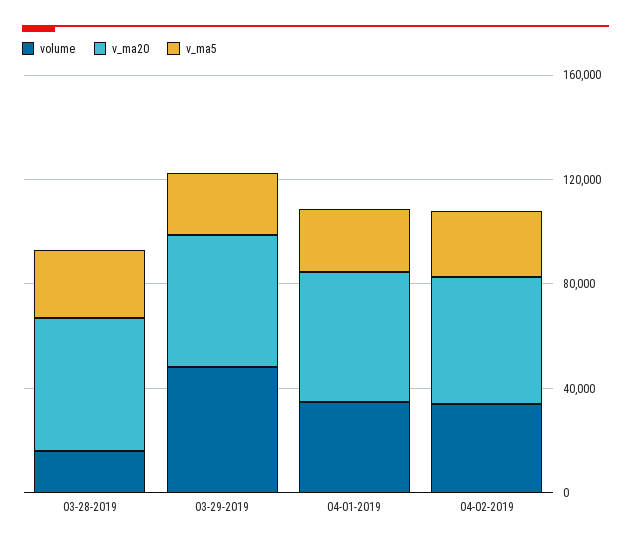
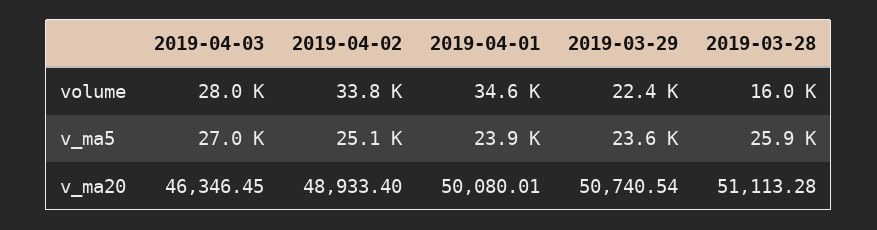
volume, 03-29-2019: 50000 -> 22400
volume, 2019-04-03: none -> 28000
v_ma5, 2019-04-03: none -> 27000
v_ma20, 2019-04-03: none -> 46346.45

